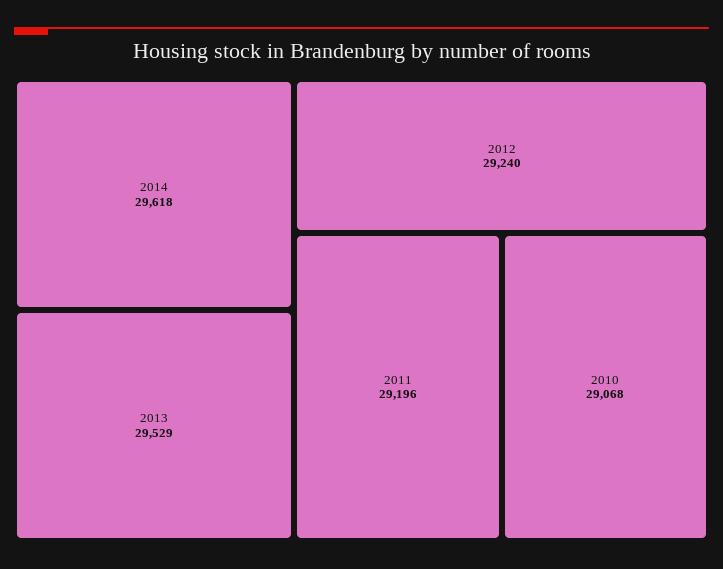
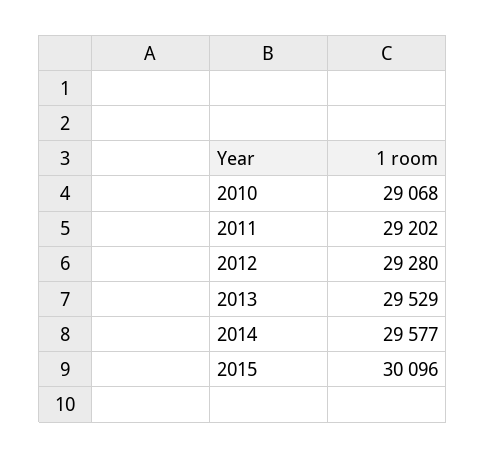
2014: 29618 -> 29577
2012: 29240 -> 29280
2011: 29196 -> 29202
2015: none -> 30096

